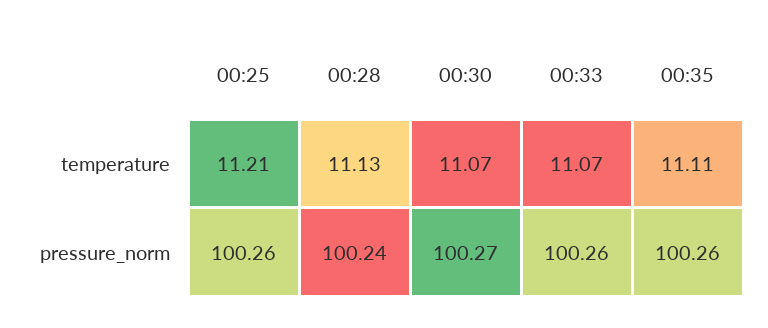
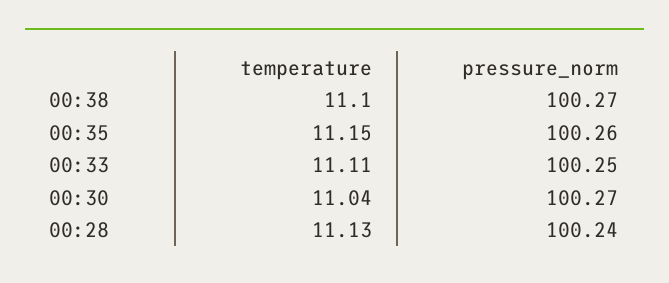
00:25, temperature: 11.21 -> none
00:30, temperature: 11.07 -> 11.04
00:33, temperature: 11.07 -> 11.11
00:35, temperature: 11.11 -> 11.15
00:25, pressure_norm: 100.26 -> none
00:33, pressure_norm: 100.26 -> 100.25
00:38, temperature: none -> 11.1
00:38, pressure_norm: none -> 100.27

